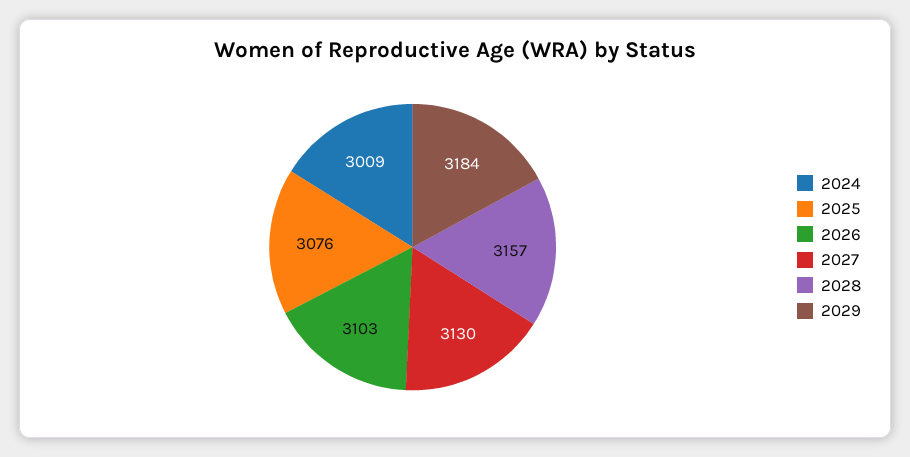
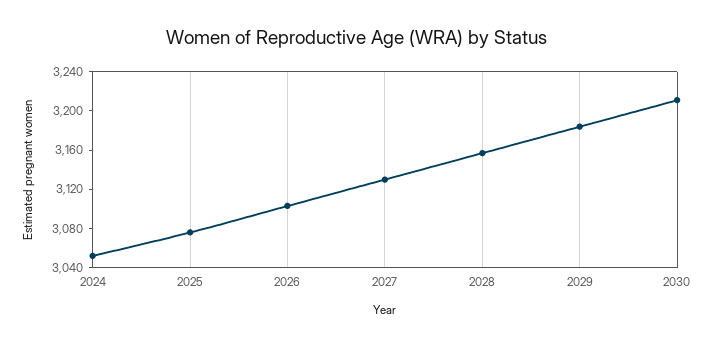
2024: 3009 -> 3050
2030: none -> 3210

